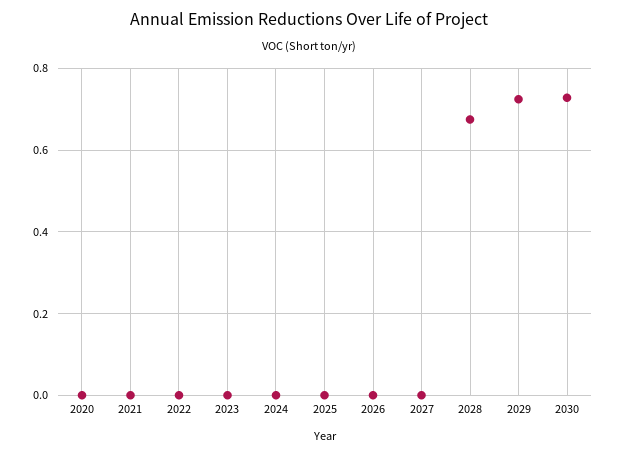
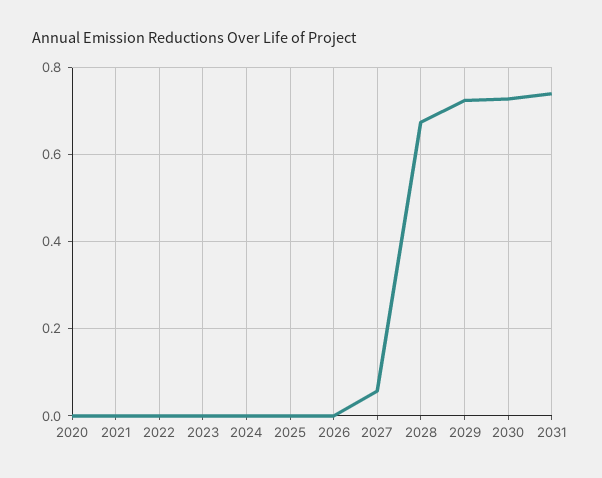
2027: 0 -> 0.06
2031: none -> 0.74

